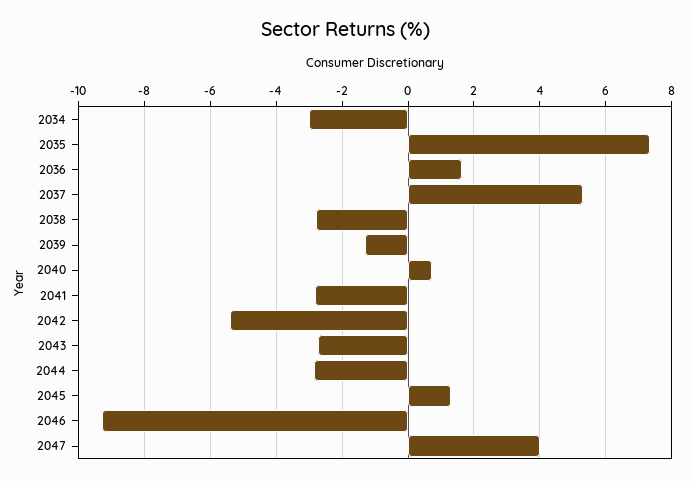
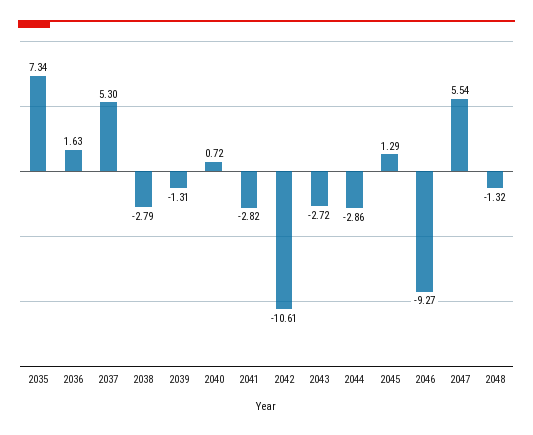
2034: -3 -> none
2042: -5.4 -> -10.61
2047: 4 -> 5.54
2048: none -> -1.32

